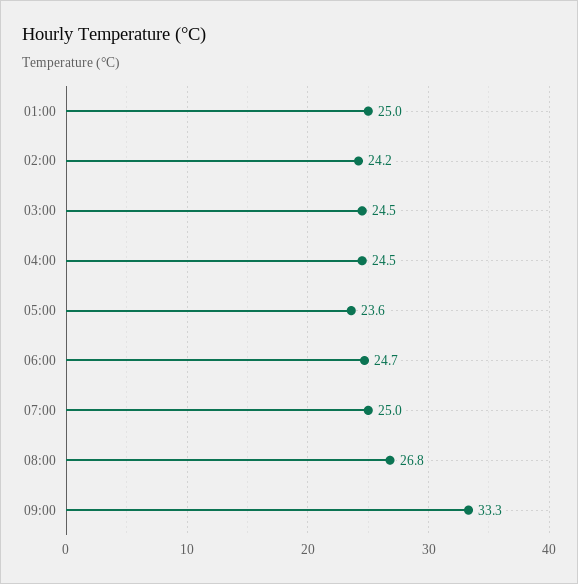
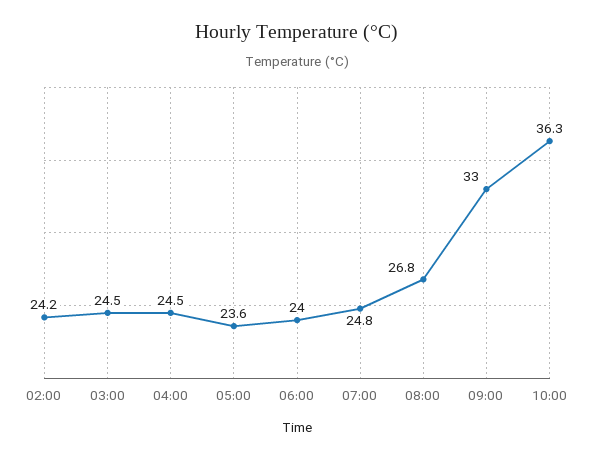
01:00: 25 -> none
06:00: 24.7 -> 24
07:00: 25 -> 24.8
09:00: 33.3 -> 33
10:00: none -> 36.3

